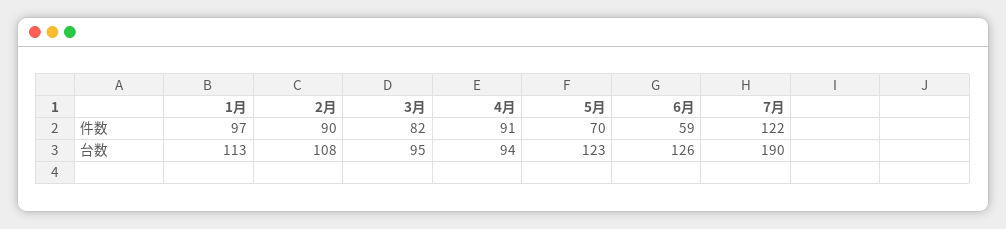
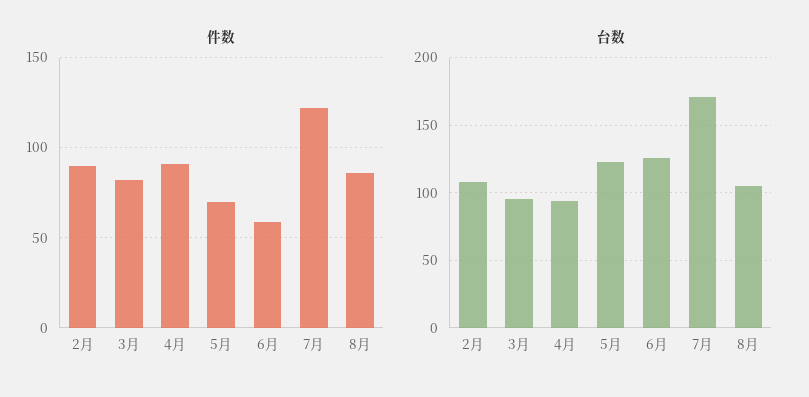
件数, 1月: 97 -> none
台数, 1月: 113 -> none
台数, 7月: 190 -> 170
件数, 8月: none -> 85
台数, 8月: none -> 105

